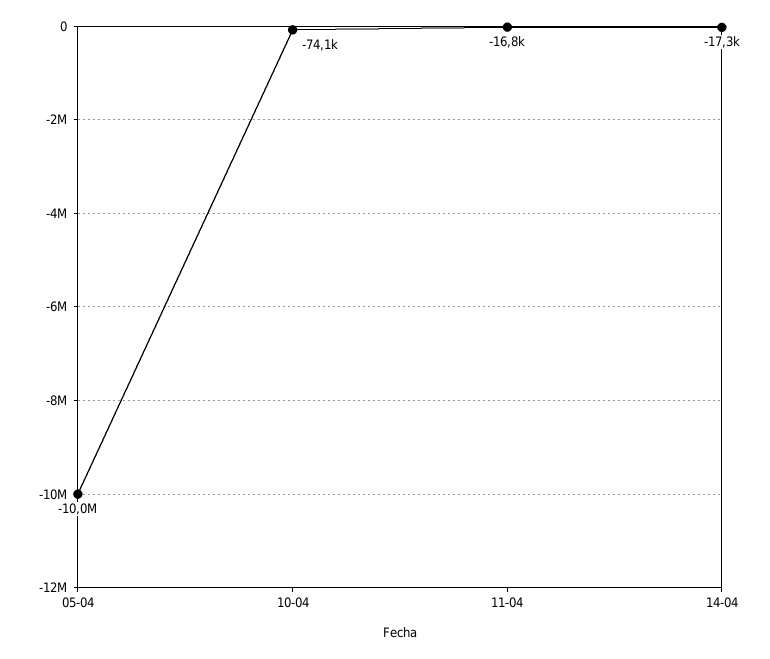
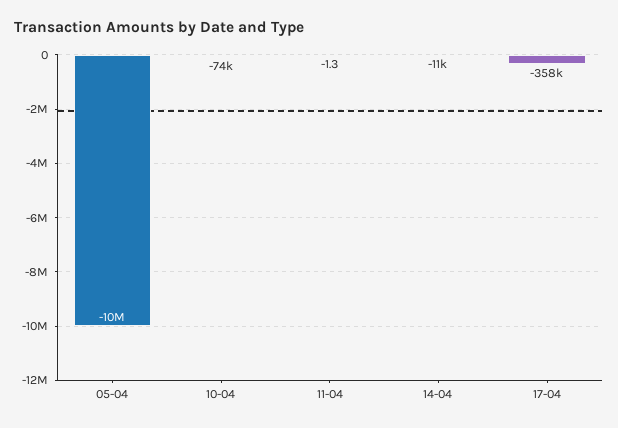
11-04: -16800 -> -1.3
14-04: -17300 -> -11000
17-04: none -> -358000

